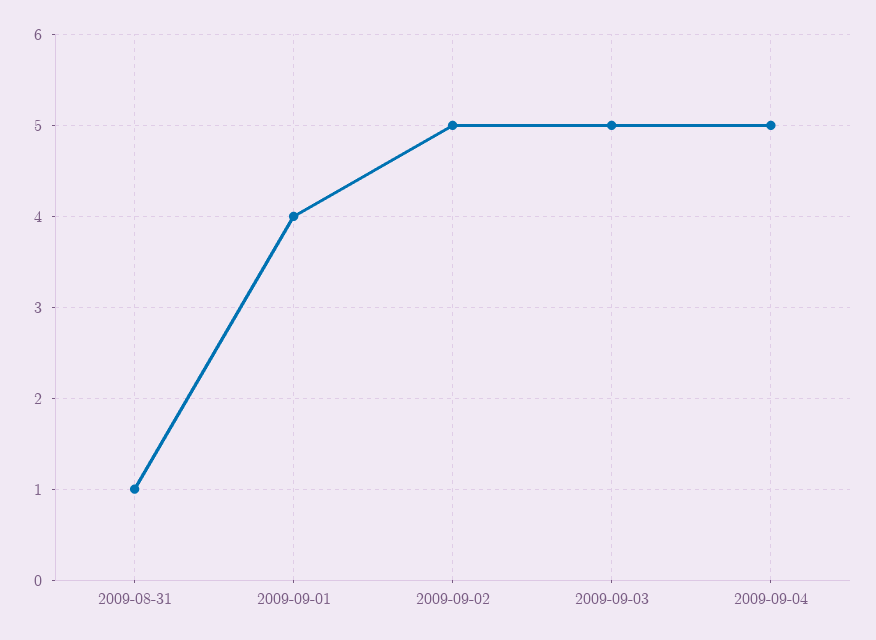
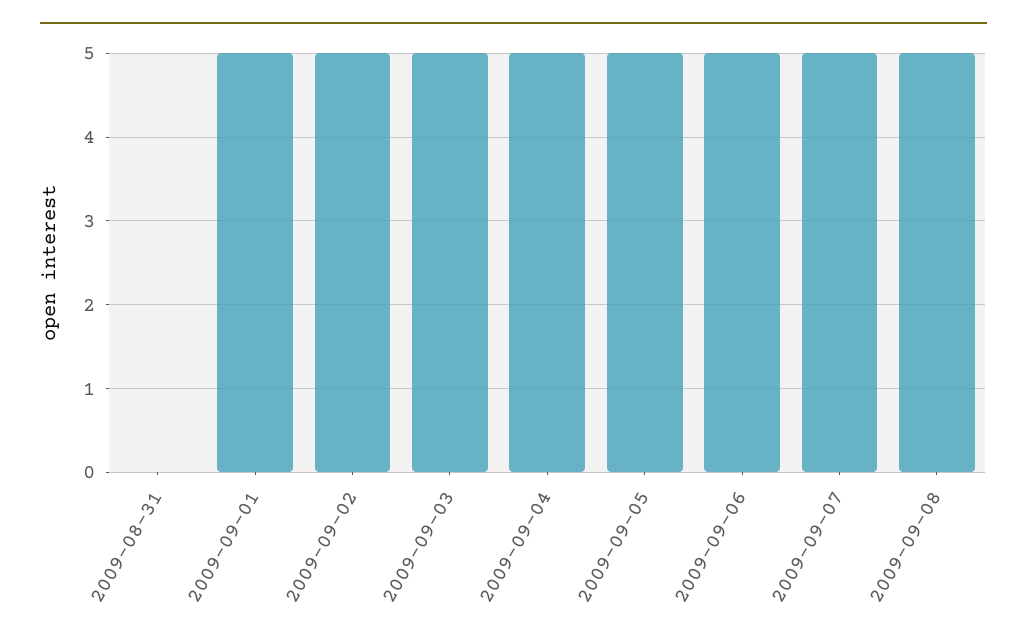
2009-08-31: 1 -> 0
2009-09-01: 4 -> 5
2009-09-05: none -> 5
2009-09-06: none -> 5
2009-09-07: none -> 5
2009-09-08: none -> 5

